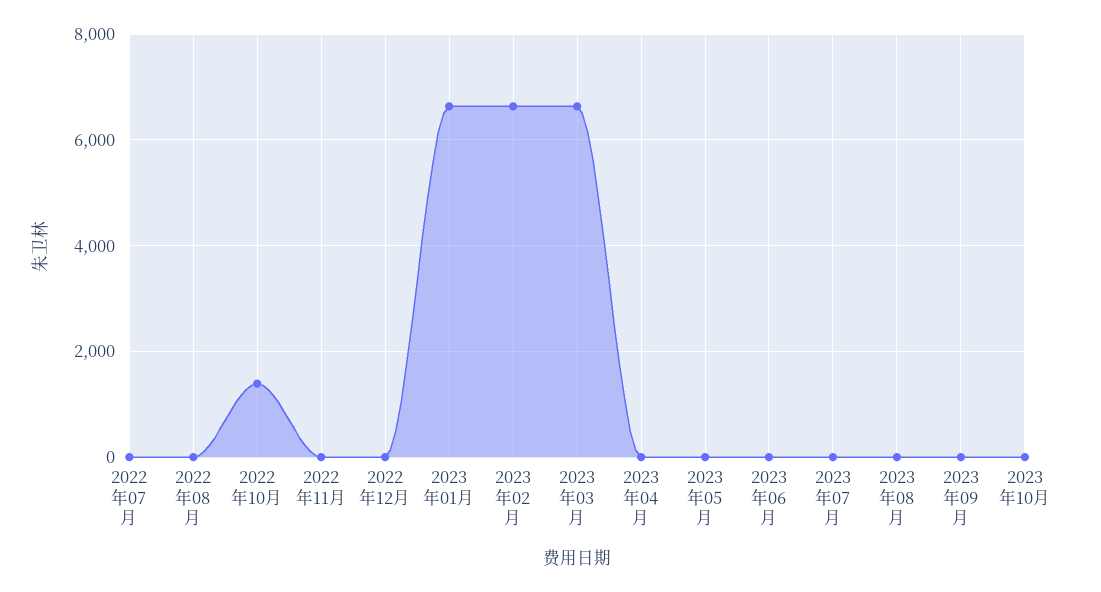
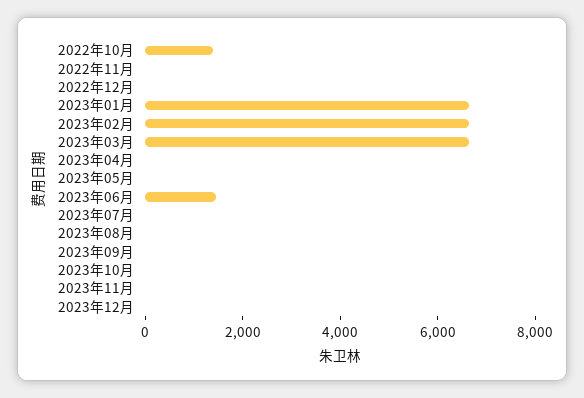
2022年07月: 0 -> none
2022年08月: 0 -> none
2023年06月: 0 -> 1500
2023年11月: none -> 0
2023年12月: none -> 0

